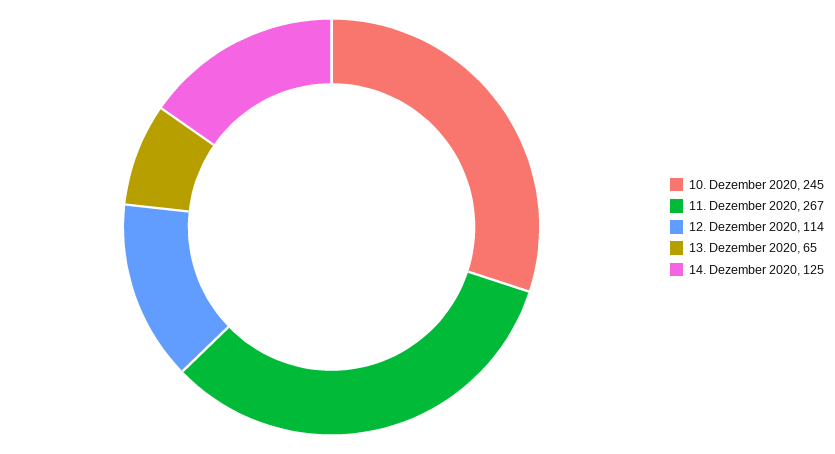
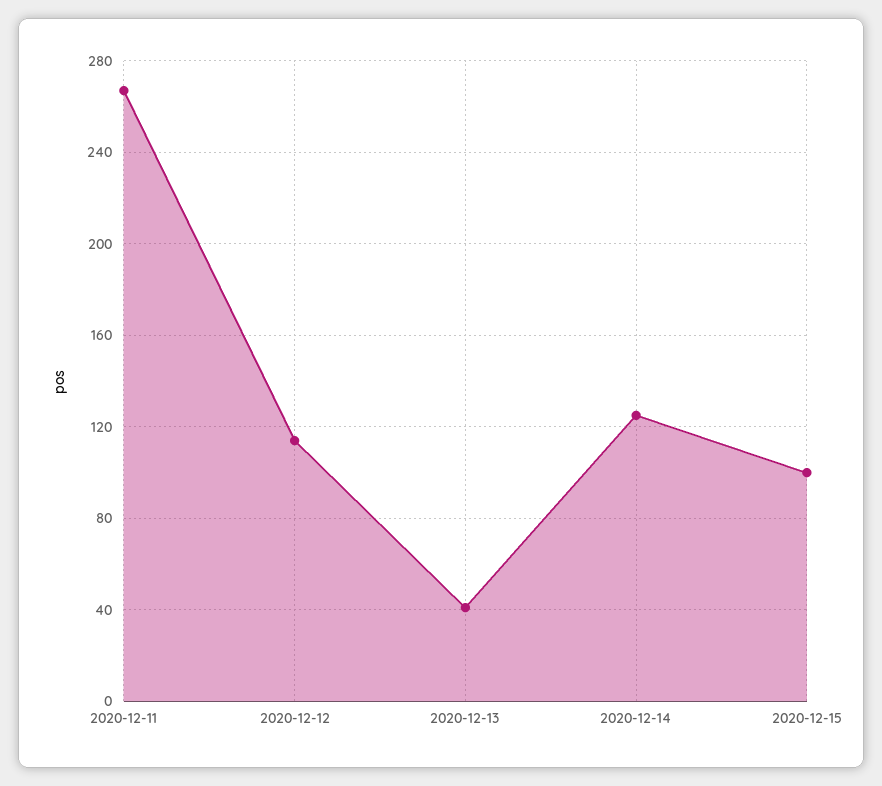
10. Dezember 2020: 245 -> none
13. Dezember 2020: 65 -> 40
2020-12-15: none -> 100

